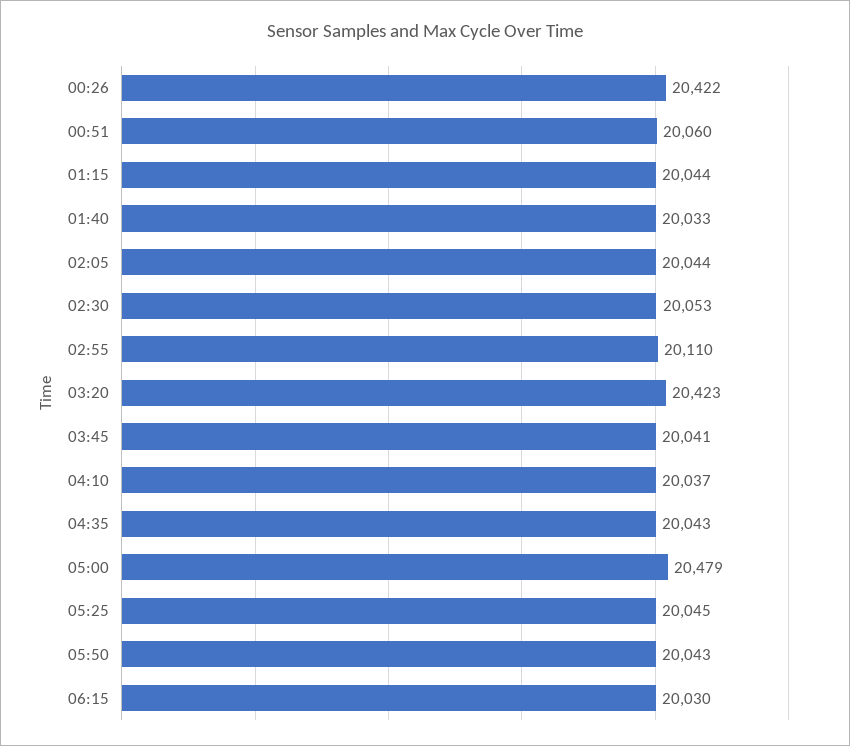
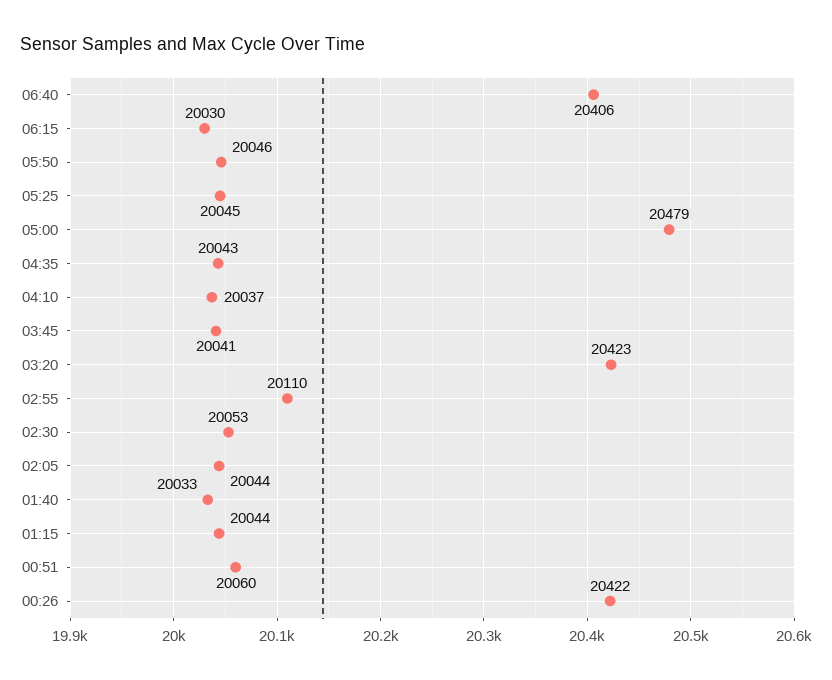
05:50: 20043 -> 20046
06:40: none -> 20406

